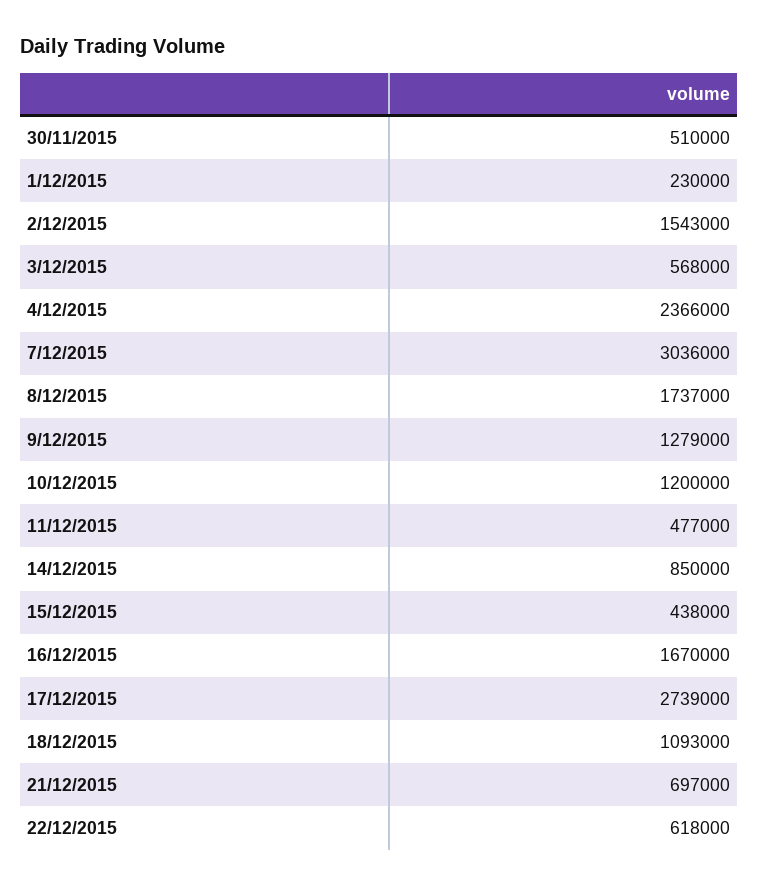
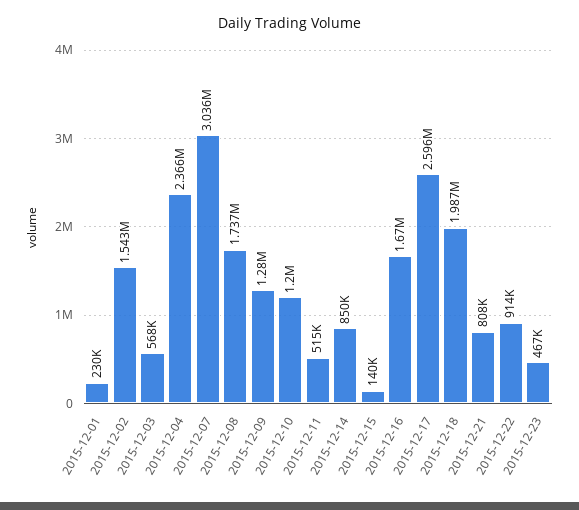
30/11/2015: 510000 -> none
9/12/2015: 1279000 -> 1280000
11/12/2015: 477000 -> 515000
15/12/2015: 438000 -> 140000
17/12/2015: 2739000 -> 2596000
18/12/2015: 1093000 -> 1987000
21/12/2015: 697000 -> 808000
22/12/2015: 618000 -> 914000
2015-12-23: none -> 467000

